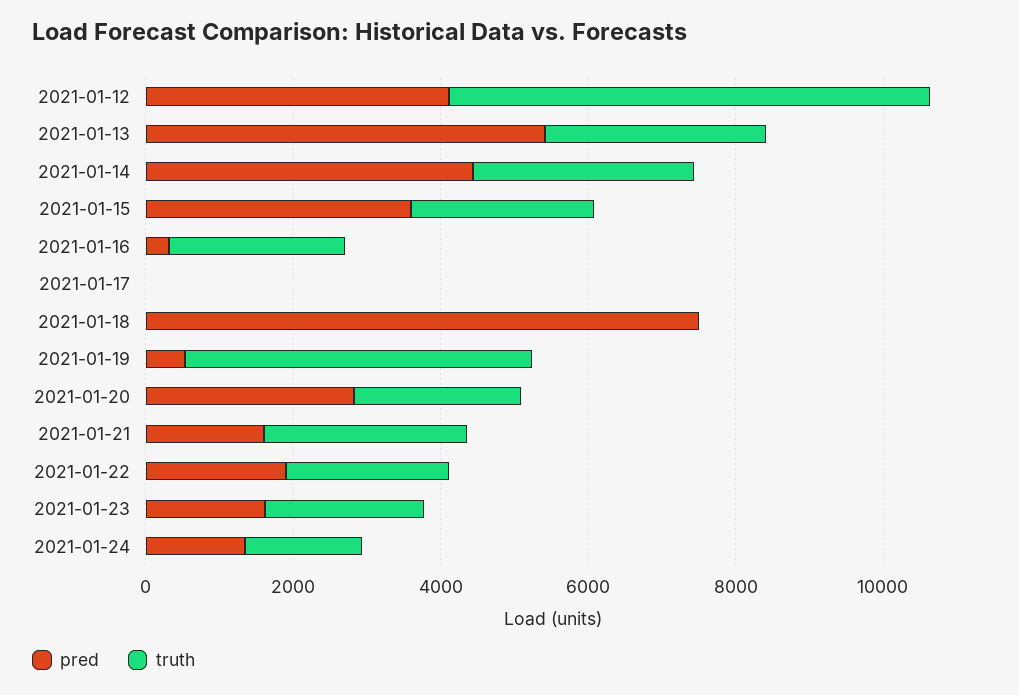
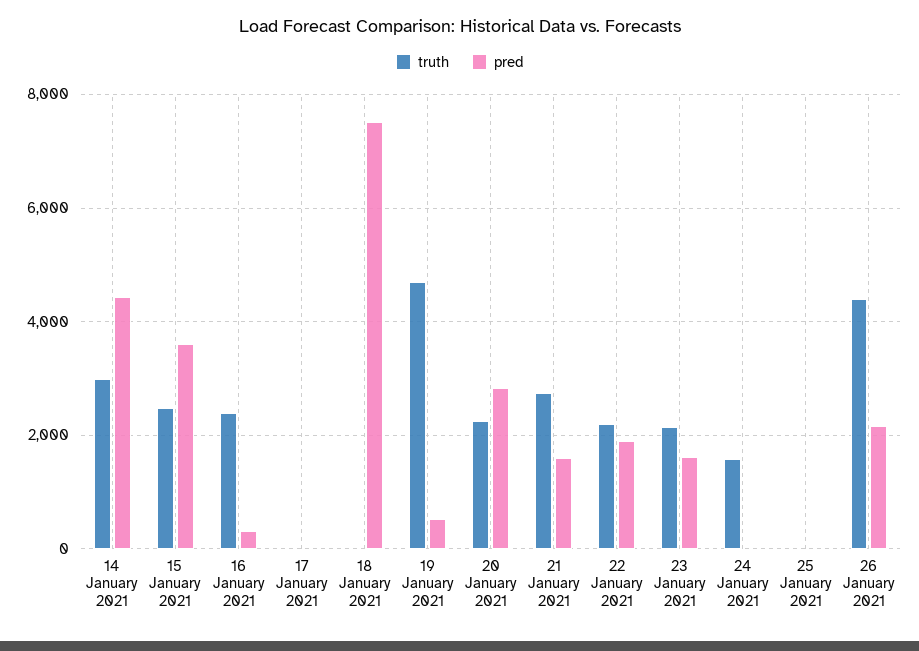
pred, 2021-01-12: 4000 -> none
truth, 2021-01-12: 6500 -> none
pred, 2021-01-13: 5500 -> none
truth, 2021-01-13: 3000 -> none
pred, 2021-01-24: 1500 -> 0
truth, 25 January 2021: none -> 0
pred, 25 January 2021: none -> 0
truth, 26 January 2021: none -> 4400
pred, 26 January 2021: none -> 2200

